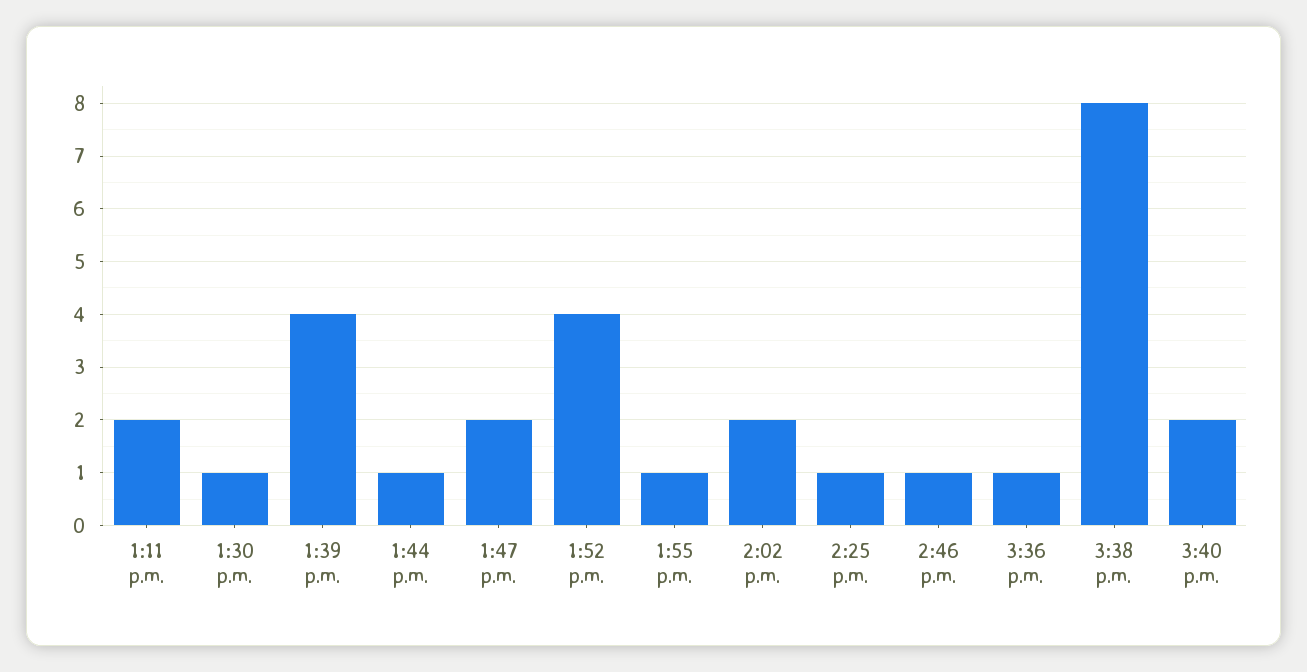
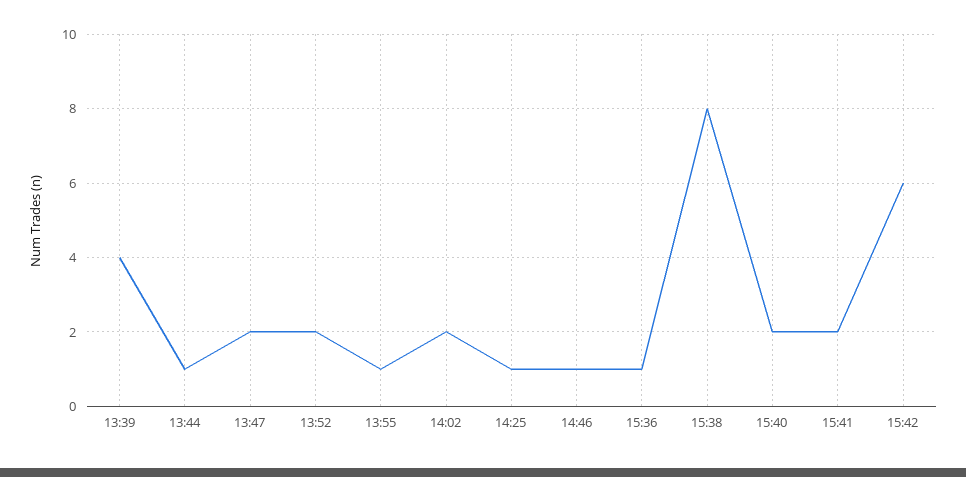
1:11 p.m.: 2 -> none
1:30 p.m.: 1 -> none
1:52 p.m.: 4 -> 2
15:41: none -> 2
15:42: none -> 6

